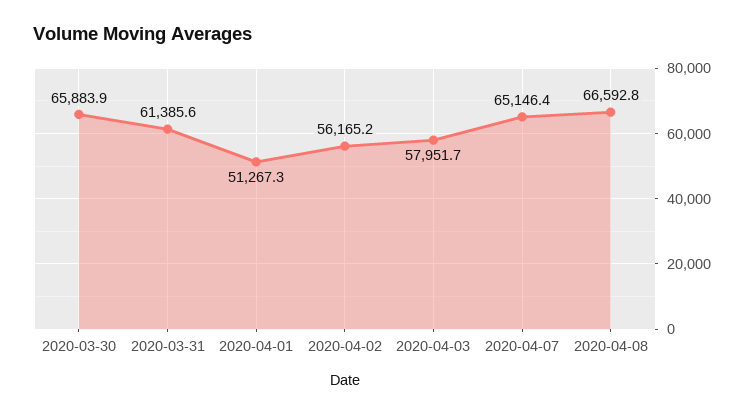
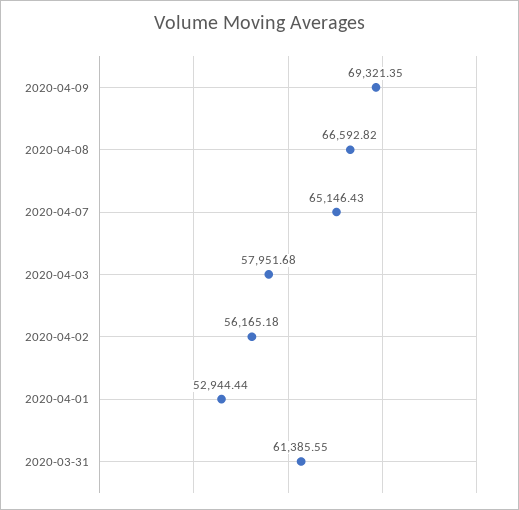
2020-03-30: 65883.9 -> none
2020-04-01: 51267.3 -> 52944.44
2020-04-09: none -> 69321.35

